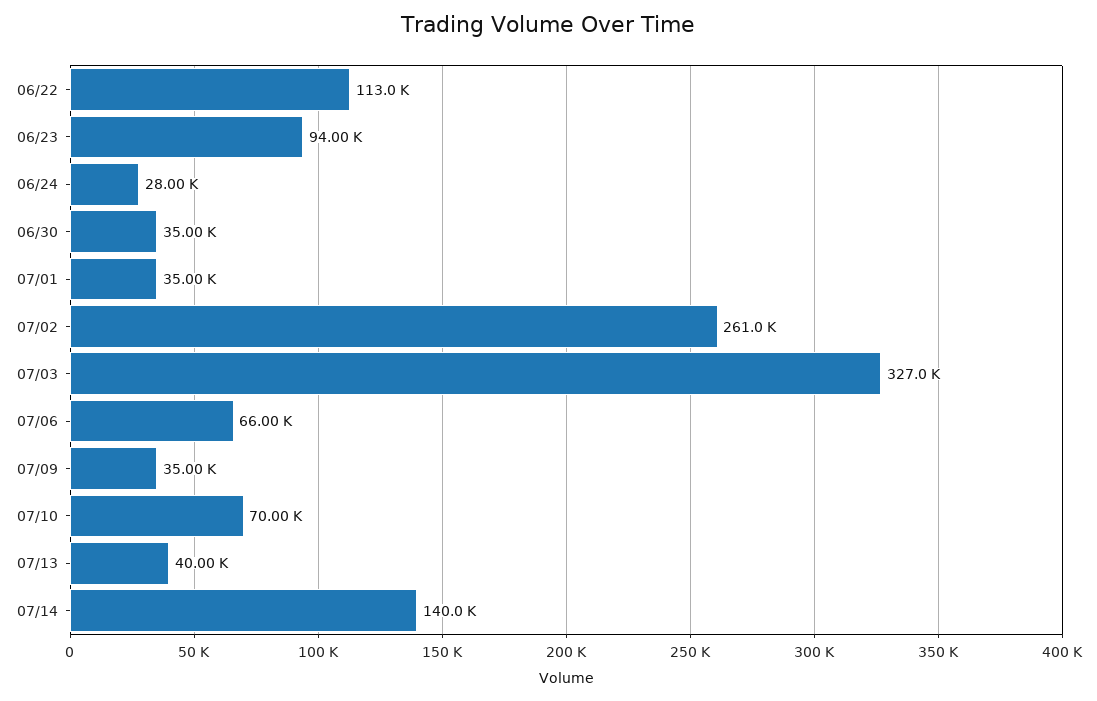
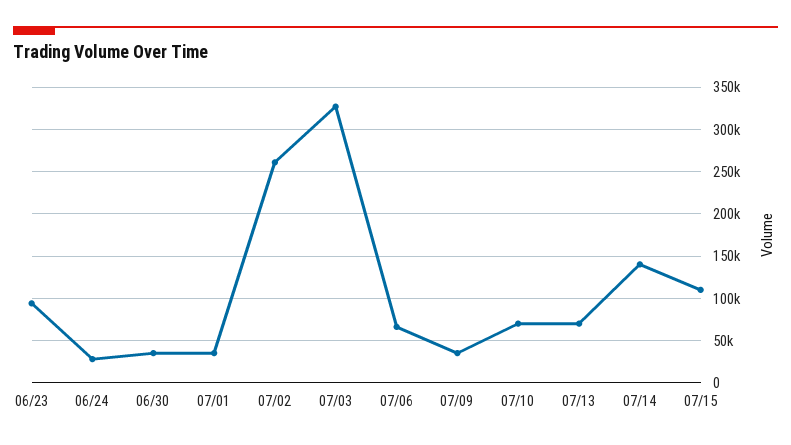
06/22: 113000 -> none
07/13: 40000 -> 70000
07/15: none -> 110000

